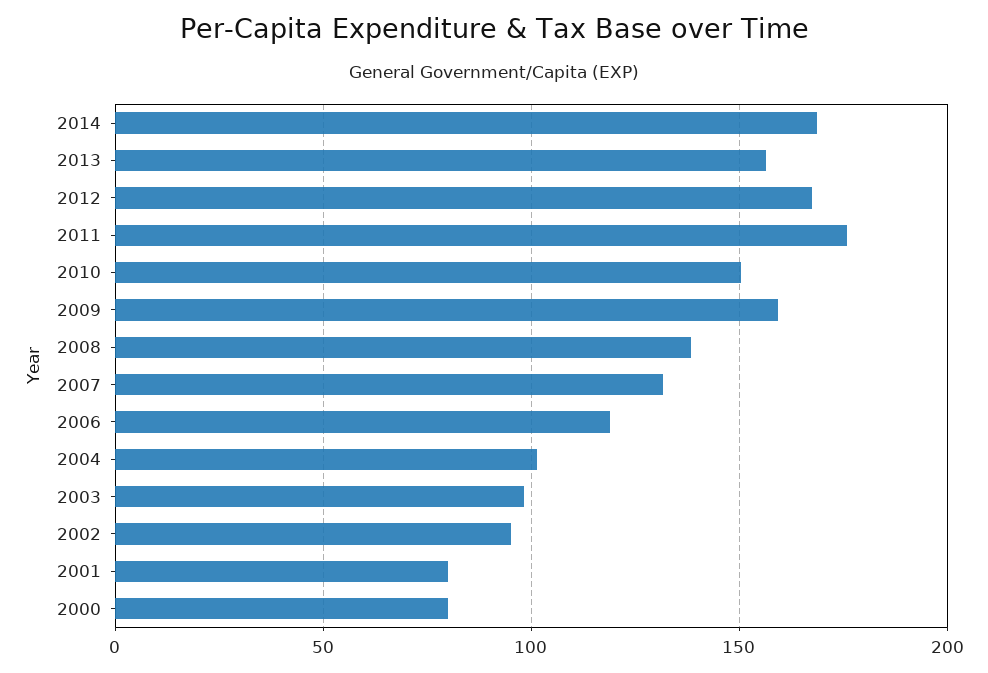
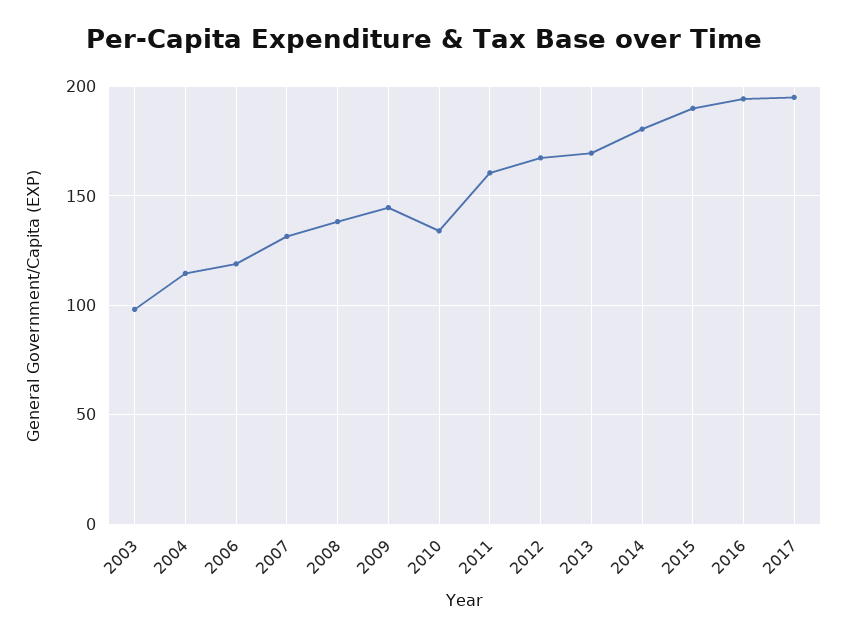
2014: 170 -> 180
2013: 155 -> 170
2011: 175 -> 160
2010: 150 -> 135
2009: 160 -> 145
2004: 100 -> 115
2002: 95 -> none
2001: 80 -> none
2000: 80 -> none
2015: none -> 190
2016: none -> 195
2017: none -> 195

